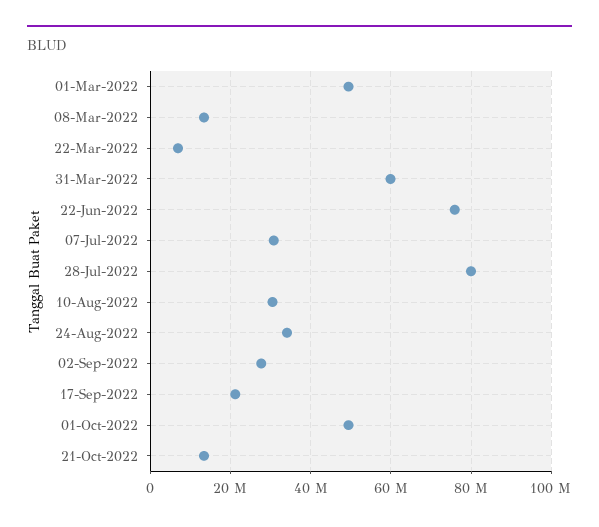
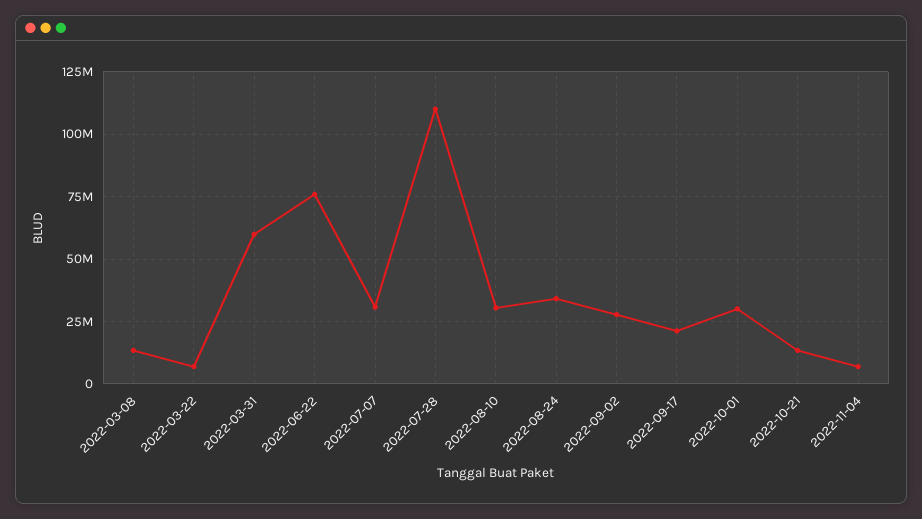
01-Mar-2022: 50000000 -> none
28-Jul-2022: 80000000 -> 110000000
01-Oct-2022: 50000000 -> 30000000
2022-11-04: none -> 7500000

